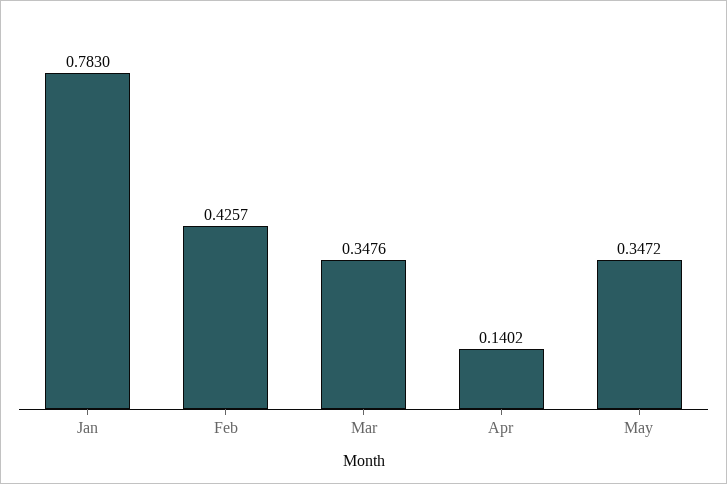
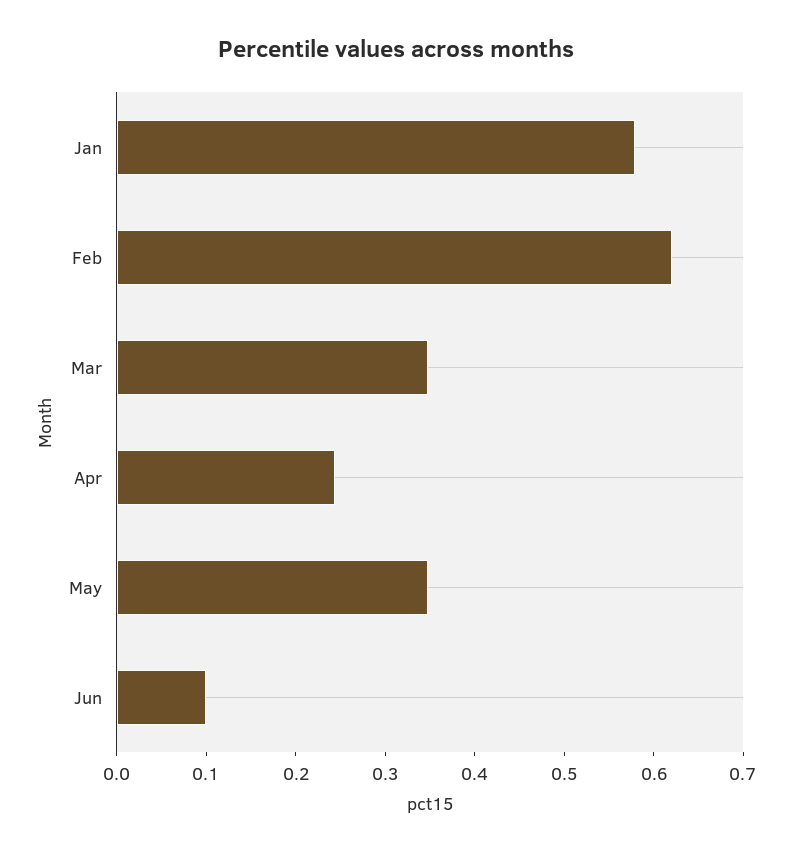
Jan: 0.783 -> 0.58
Feb: 0.4257 -> 0.62
Apr: 0.1402 -> 0.24
Jun: none -> 0.1

